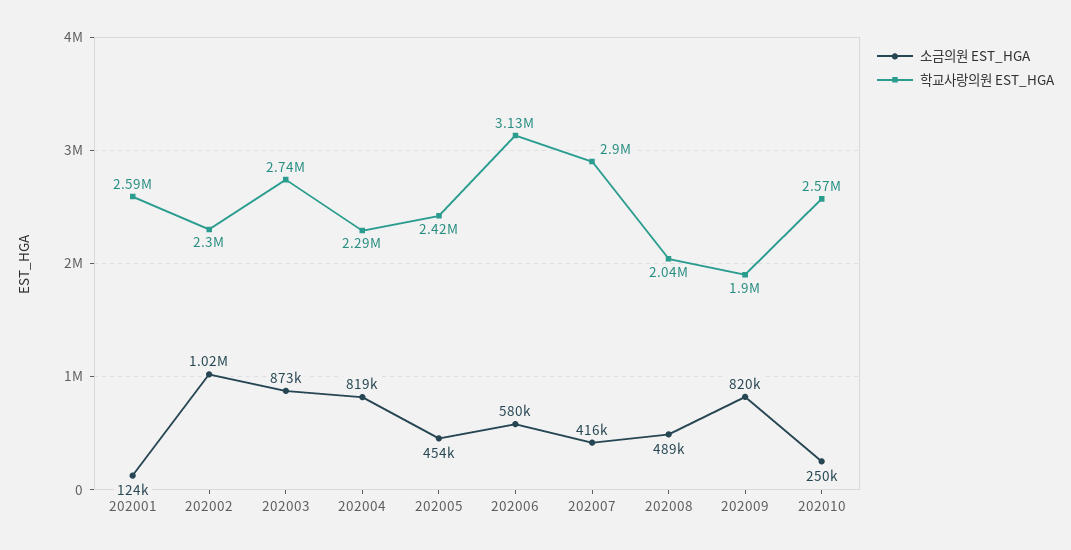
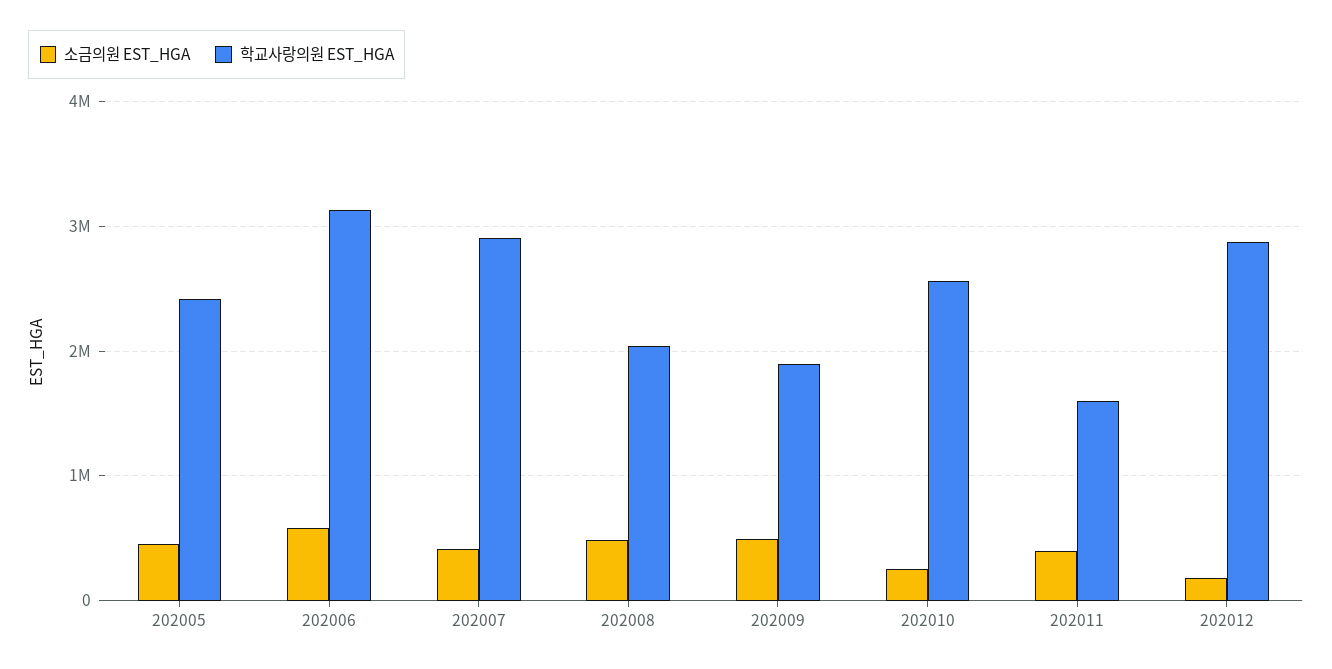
소금의원 EST_HGA, 202001: 124000 -> none
학교사랑의원 EST_HGA, 202001: 2590000 -> none
소금의원 EST_HGA, 202002: 1020000 -> none
학교사랑의원 EST_HGA, 202002: 2300000 -> none
소금의원 EST_HGA, 202003: 873000 -> none
학교사랑의원 EST_HGA, 202003: 2740000 -> none
소금의원 EST_HGA, 202004: 819000 -> none
학교사랑의원 EST_HGA, 202004: 2290000 -> none
소금의원 EST_HGA, 202009: 820000 -> 500000
소금의원 EST_HGA, 202011: none -> 400000
학교사랑의원 EST_HGA, 202011: none -> 1600000
소금의원 EST_HGA, 202012: none -> 200000
학교사랑의원 EST_HGA, 202012: none -> 2900000

